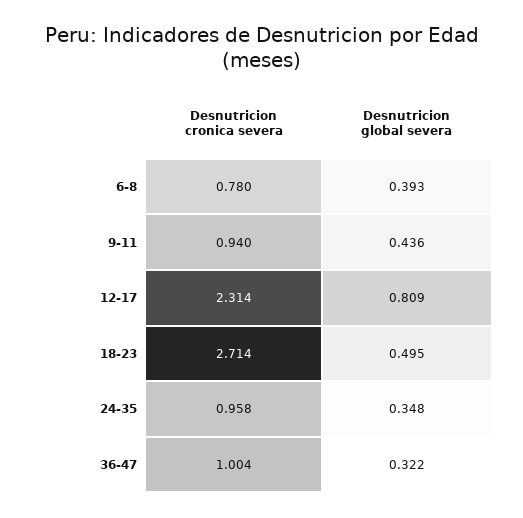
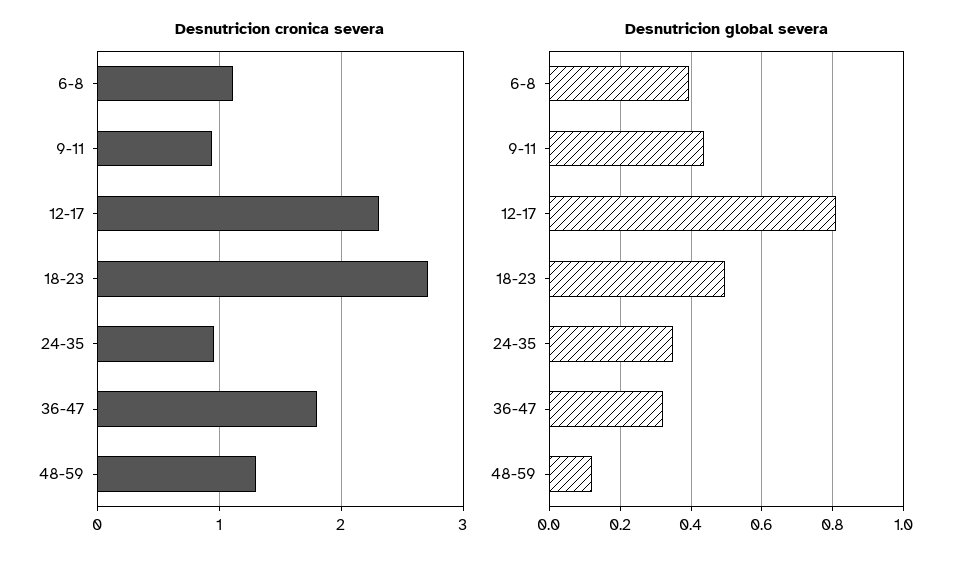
Desnutricion cronica severa, 6-8: 0.78 -> 1.1
Desnutricion cronica severa, 36-47: 1.004 -> 1.8
Desnutricion cronica severa, 48-59: none -> 1.3
Desnutricion global severa, 48-59: none -> 0.12

